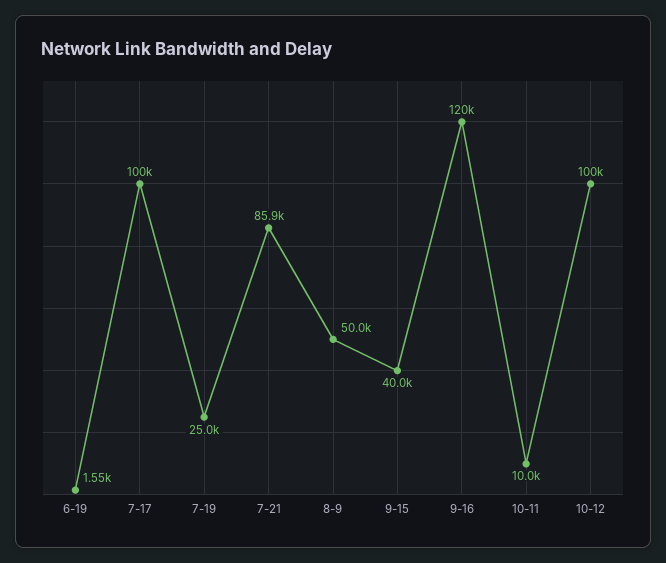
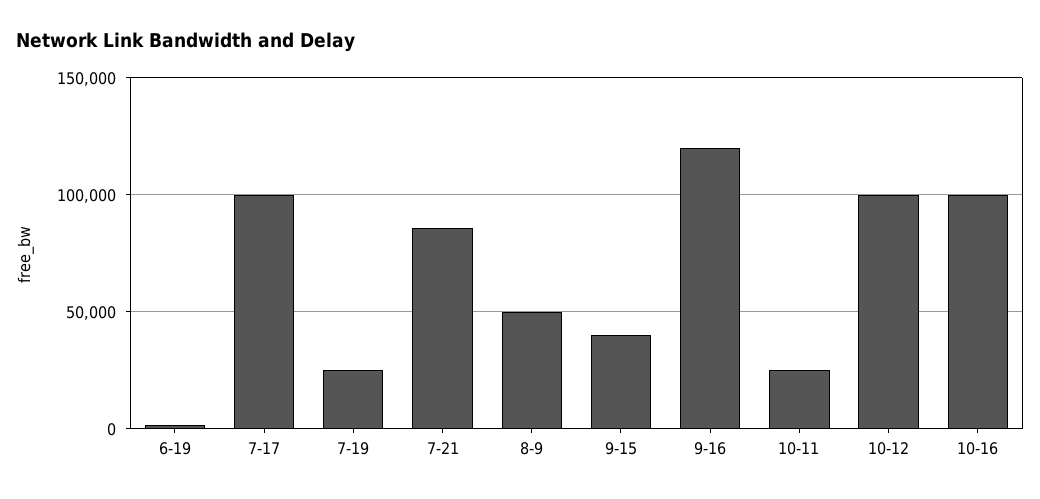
10-11: 10000 -> 25000
10-16: none -> 100000

